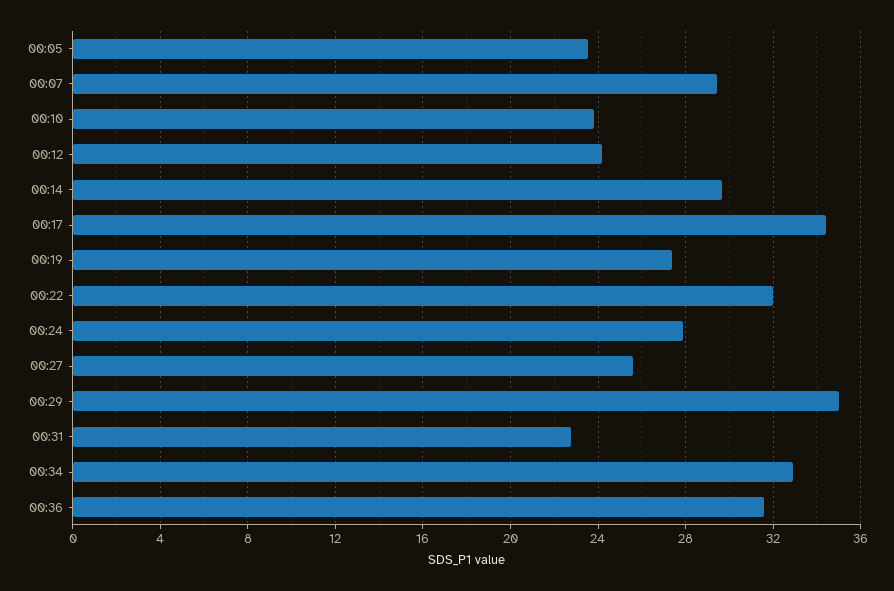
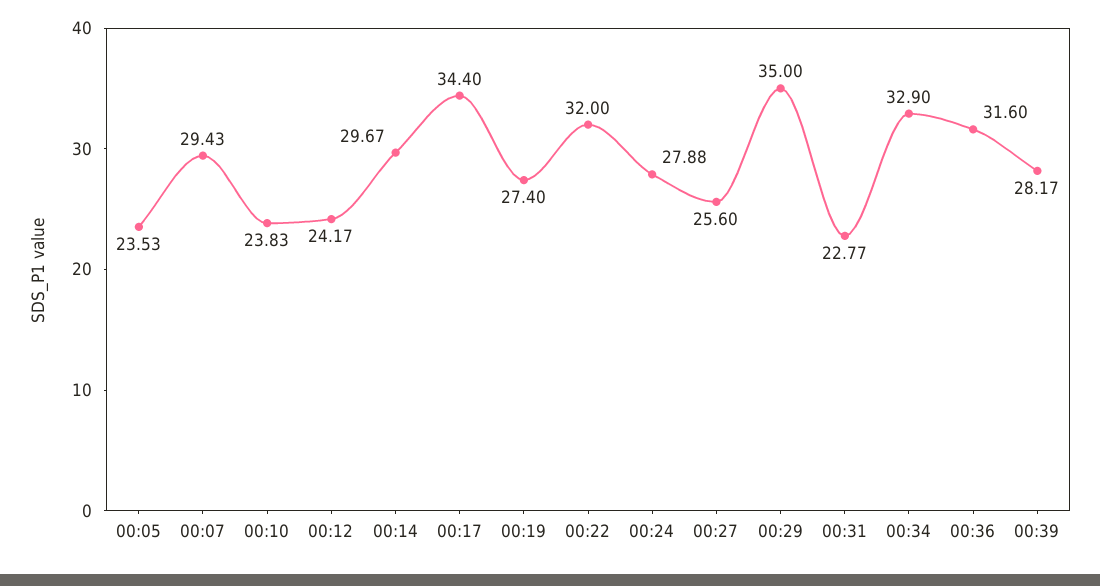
00:39: none -> 28.17

